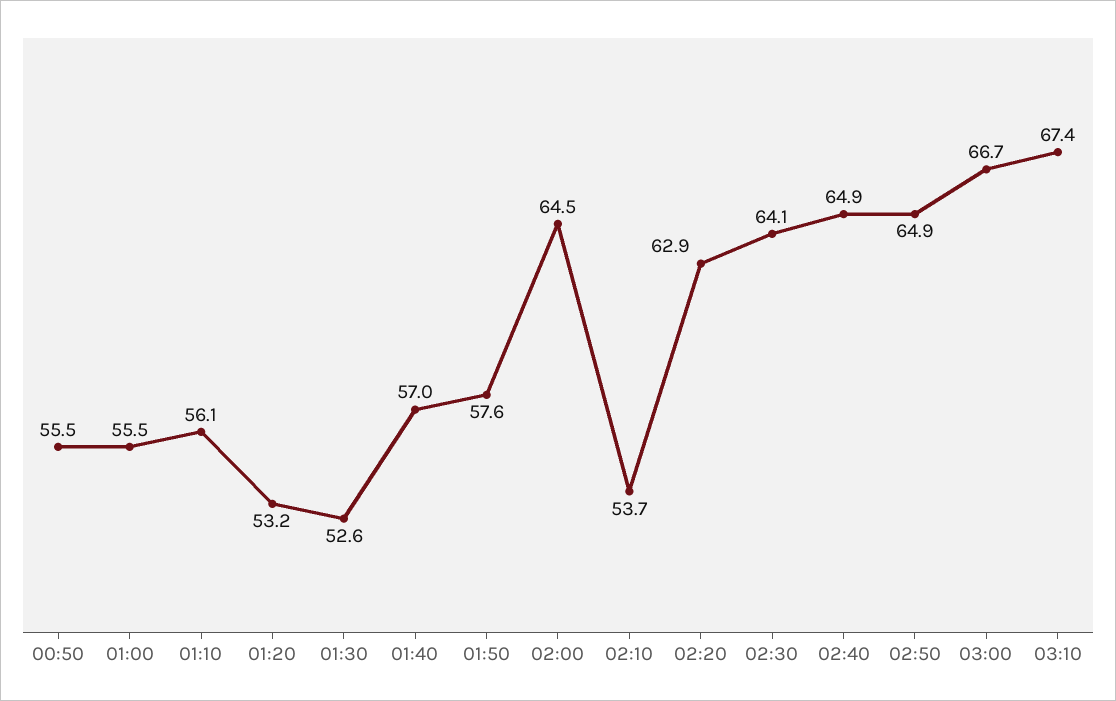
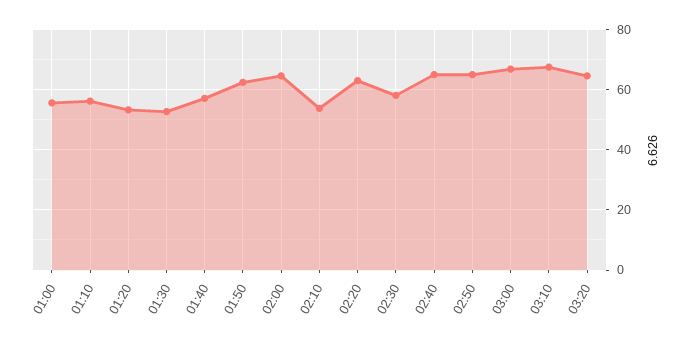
00:50: 55.5 -> none
01:50: 57.6 -> 62
02:30: 64.1 -> 58
03:20: none -> 64

